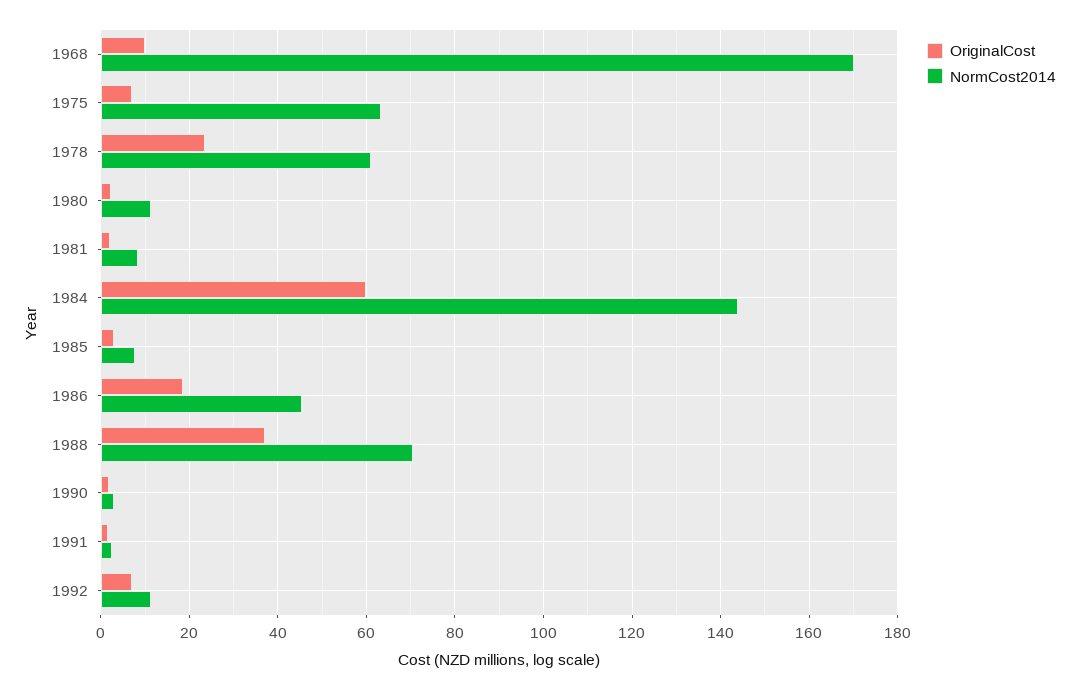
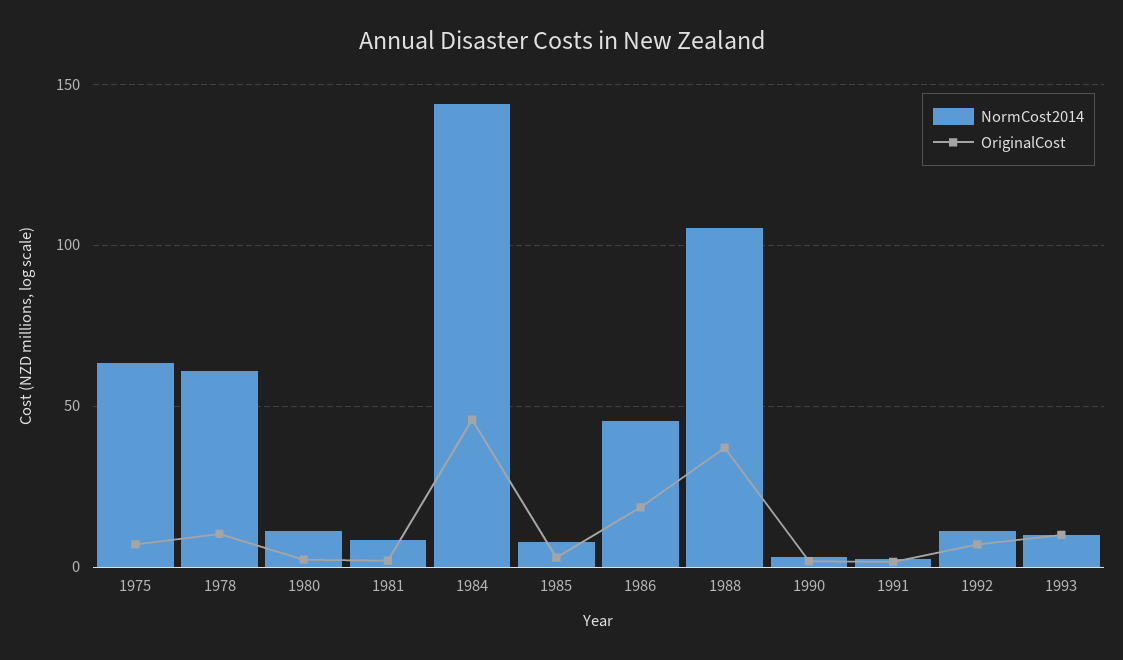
OriginalCost, 1968: 10 -> none
NormCost2014, 1968: 170 -> none
OriginalCost, 1978: 24 -> 10
OriginalCost, 1984: 60 -> 45
NormCost2014, 1988: 70 -> 105
NormCost2014, 1993: none -> 10
OriginalCost, 1993: none -> 10

